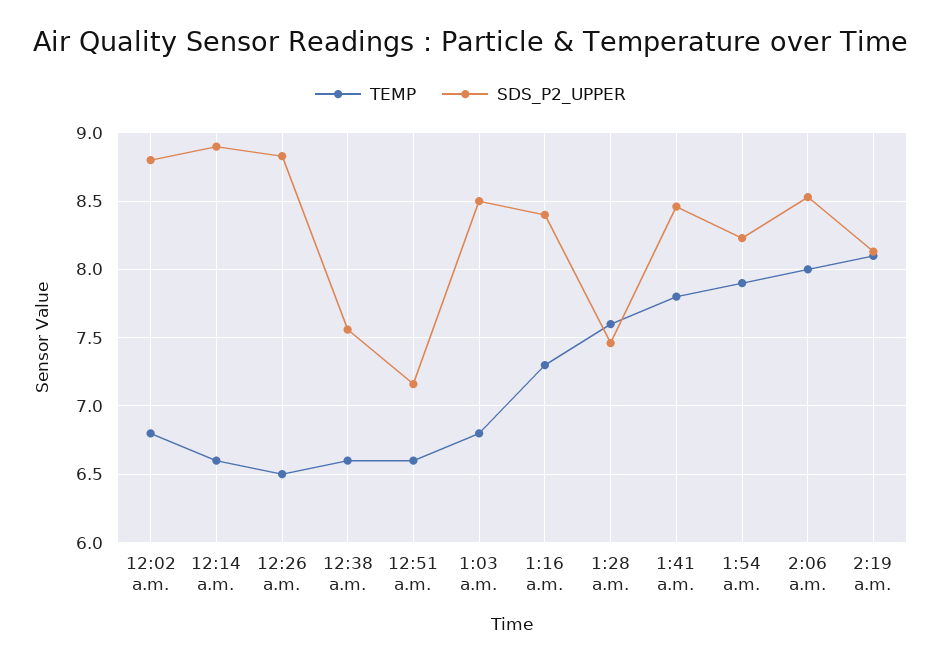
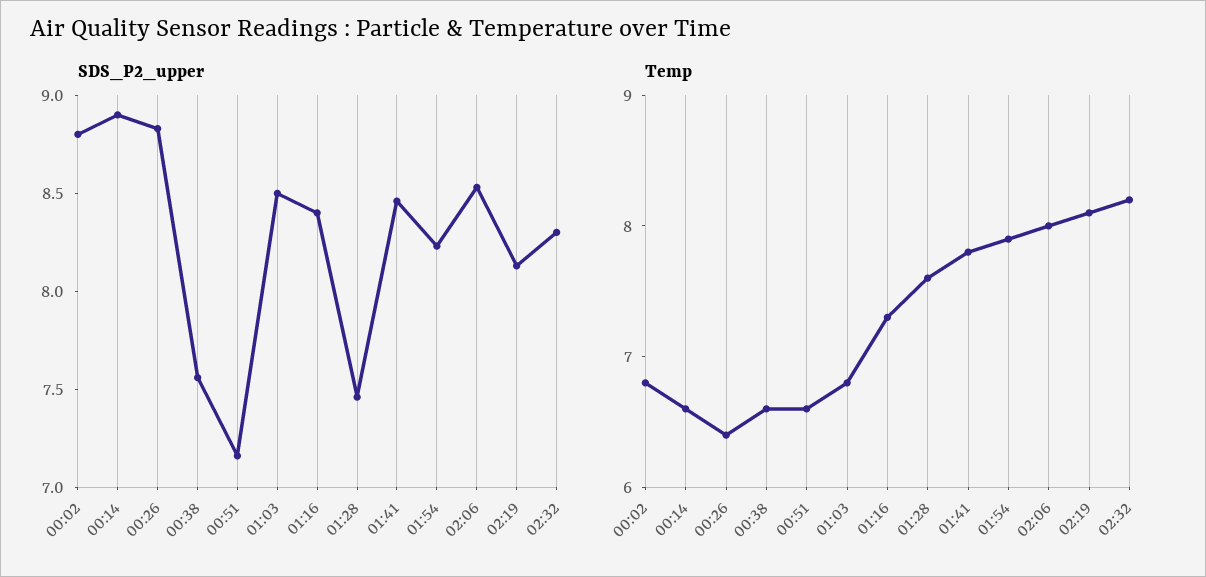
TEMP, 12:26 a.m.: 6.5 -> 6.4
SDS_P2_UPPER, 02:32: none -> 8.3
TEMP, 02:32: none -> 8.2

